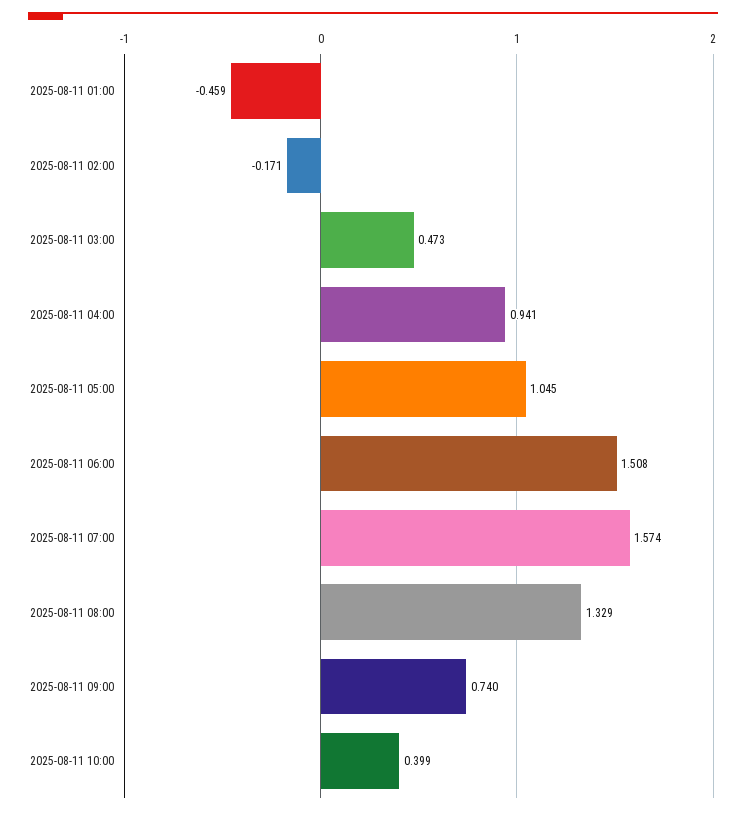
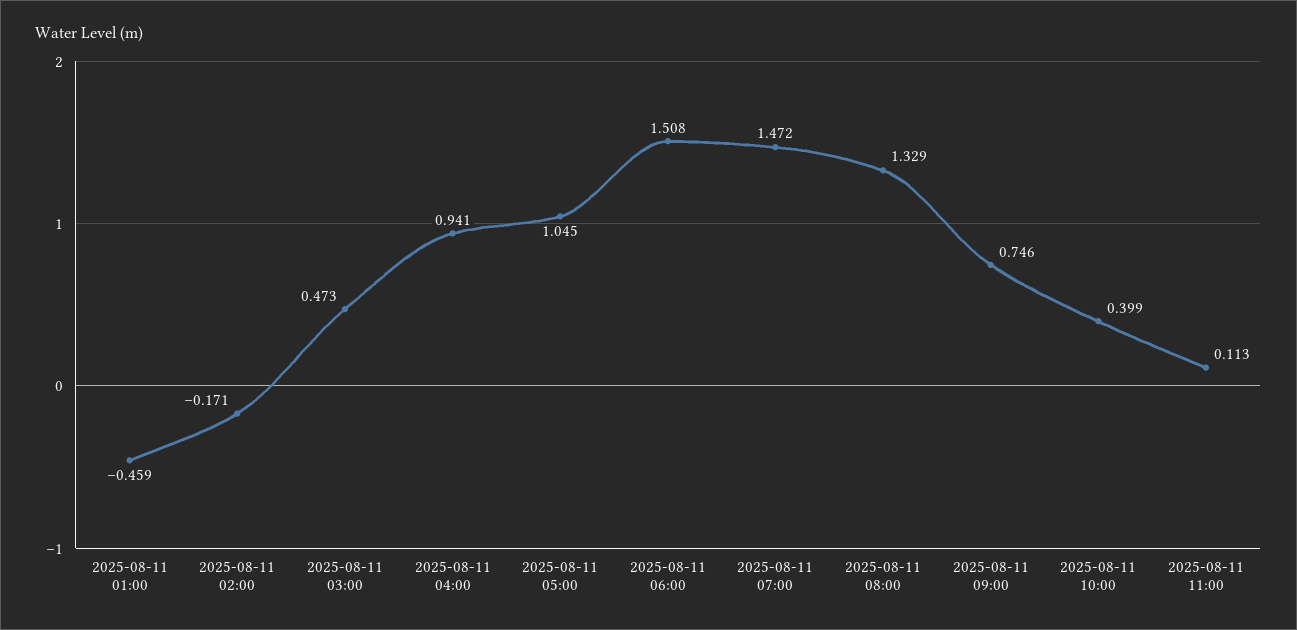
2025-08-11 07:00: 1.574 -> 1.472
2025-08-11 09:00: 0.74 -> 0.746
2025-08-11 11:00: none -> 0.113

